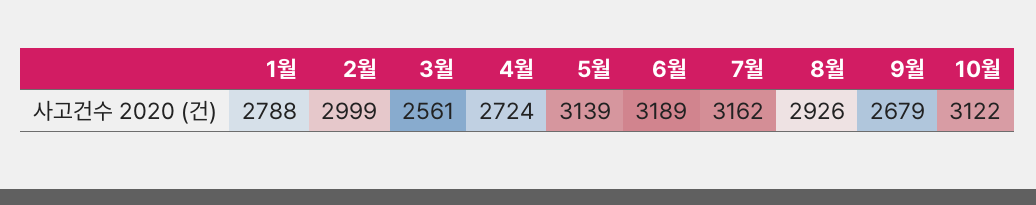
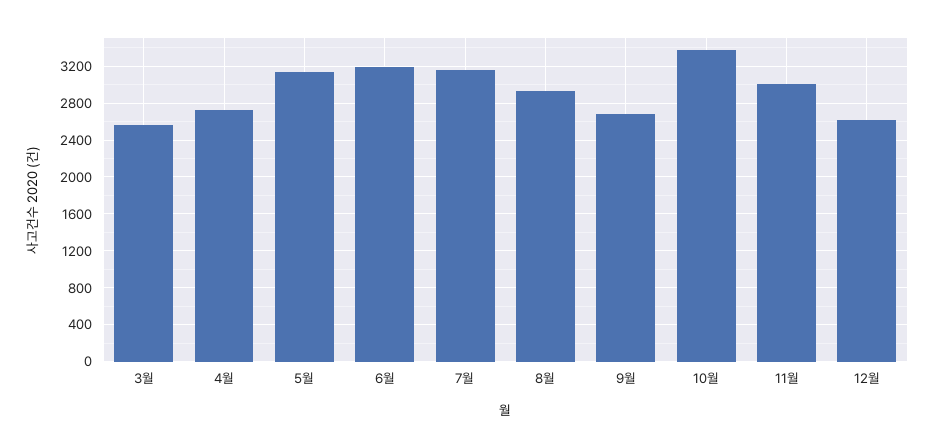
1월: 2788 -> none
2월: 2999 -> none
10월: 3122 -> 3400
11월: none -> 3000
12월: none -> 2600

